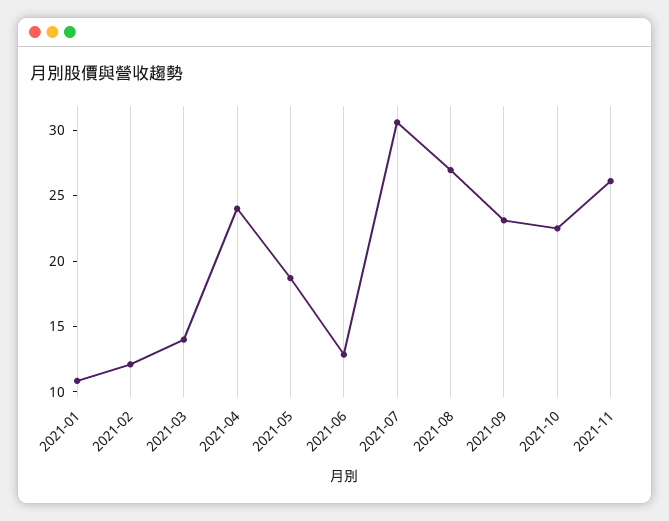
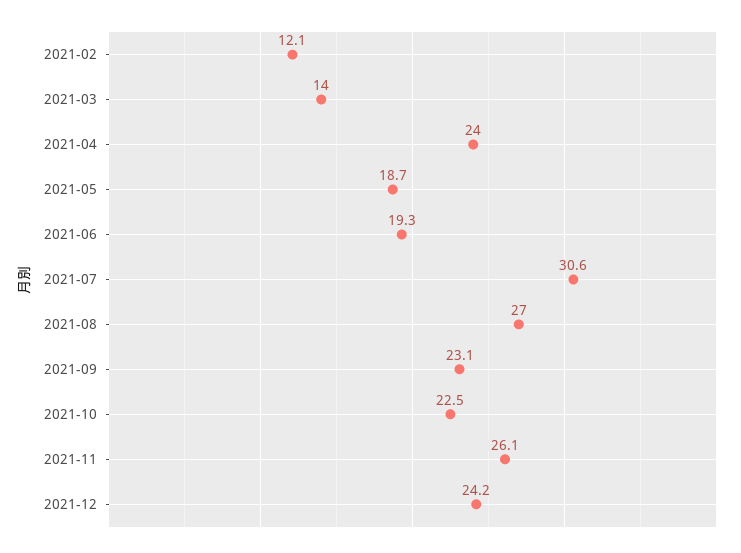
2021-01: 11 -> none
2021-06: 13 -> 19.3
2021-12: none -> 24.2

